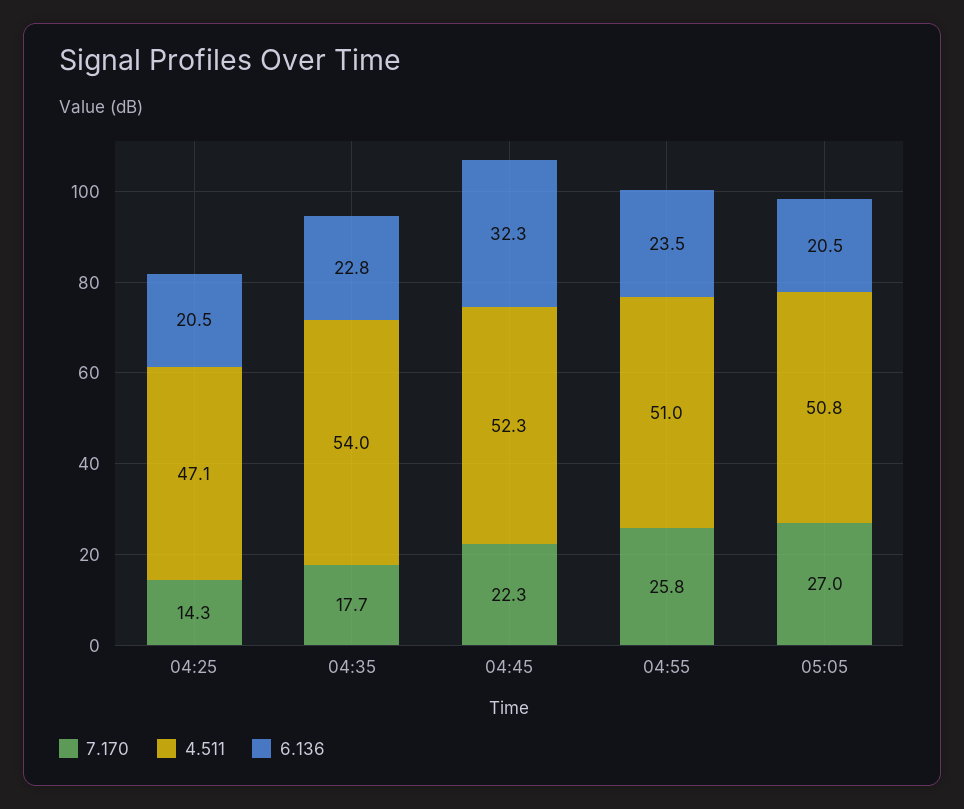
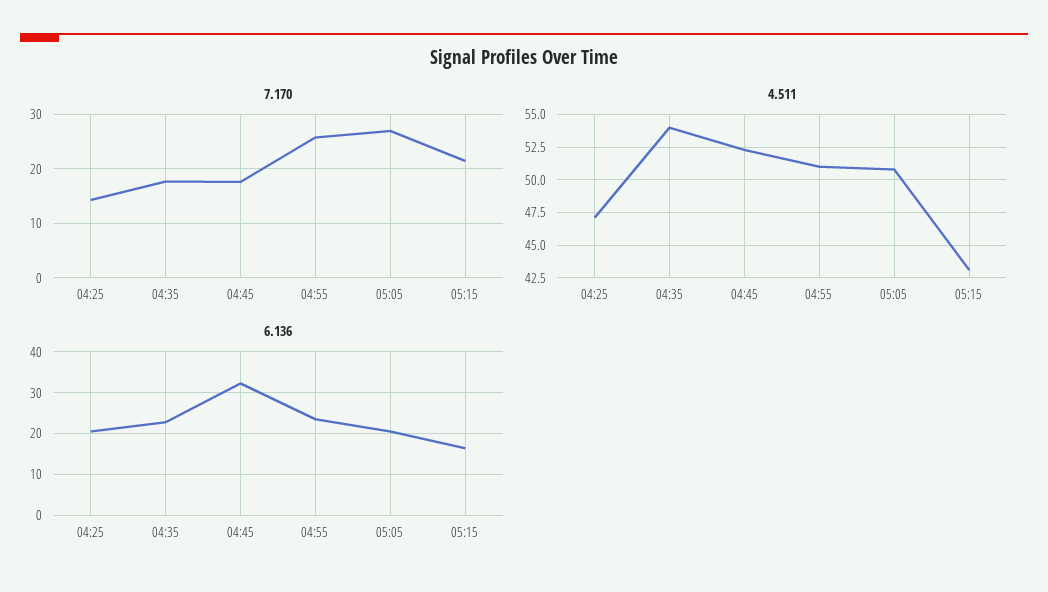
7.170, 04:45: 22.3 -> 18
7.170, 05:15: none -> 22
4.511, 05:15: none -> 43
6.136, 05:15: none -> 16

